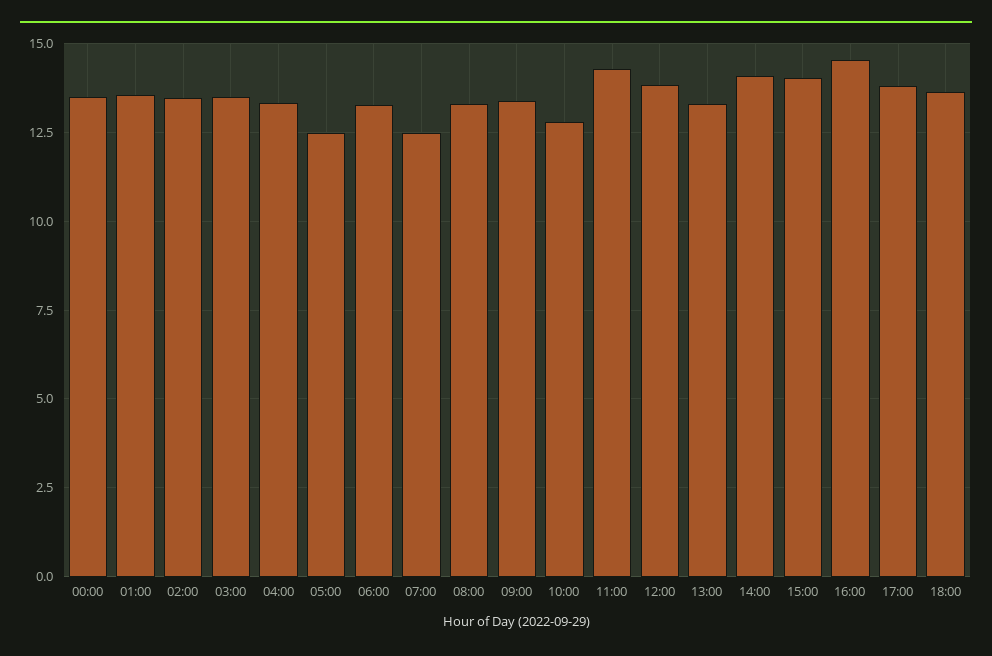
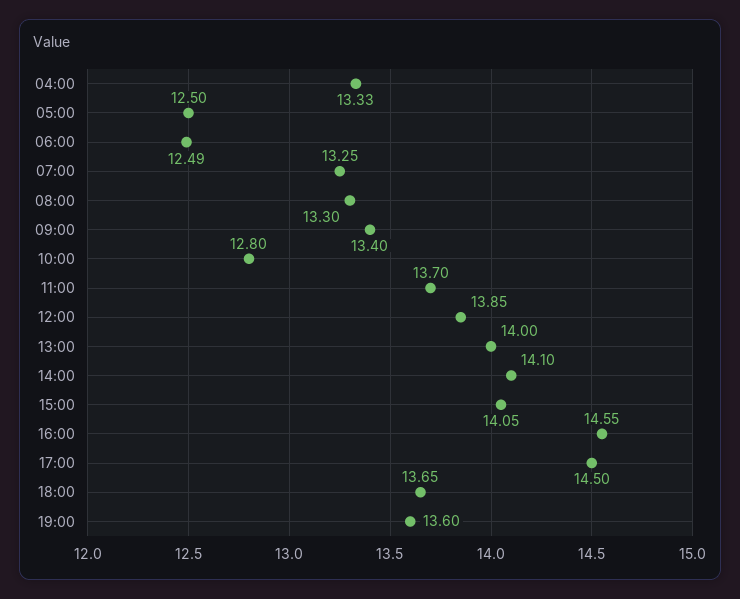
00:00: 13.5 -> none
01:00: 13.5 -> none
02:00: 13.5 -> none
03:00: 13.5 -> none
06:00: 13.25 -> 12.49
07:00: 12.5 -> 13.25
11:00: 14.25 -> 13.7
13:00: 13.25 -> 14
17:00: 13.75 -> 14.5
19:00: none -> 13.6

